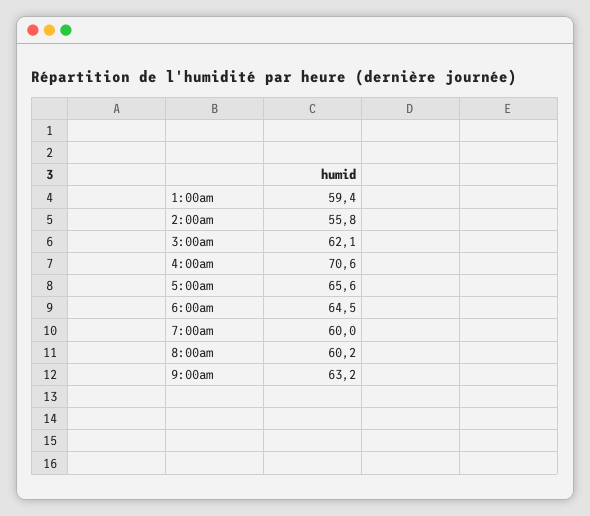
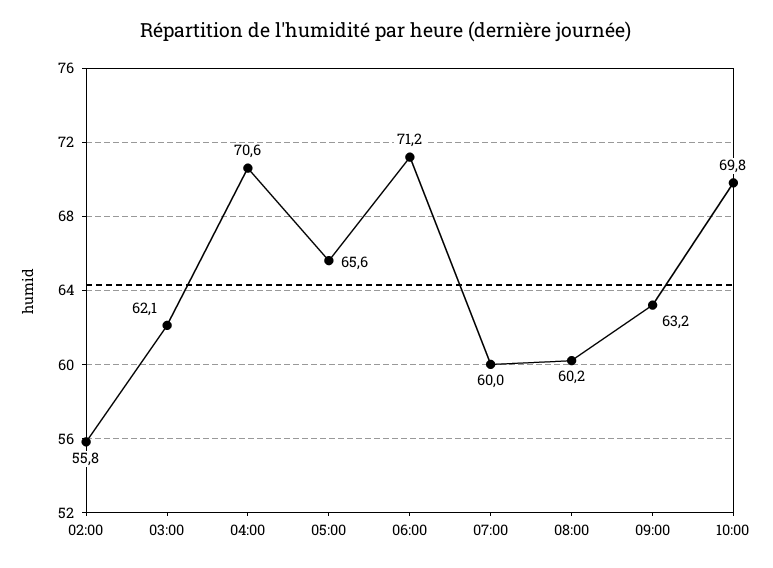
1:00am: 59.4 -> none
6:00am: 64.5 -> 71.2
10:00: none -> 69.8

